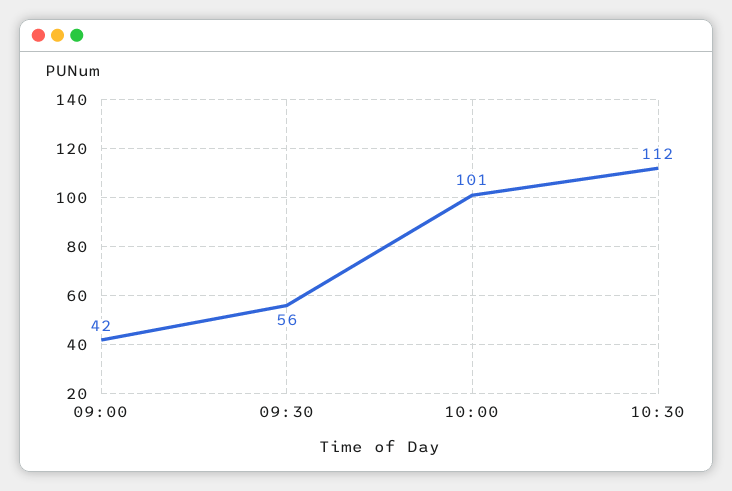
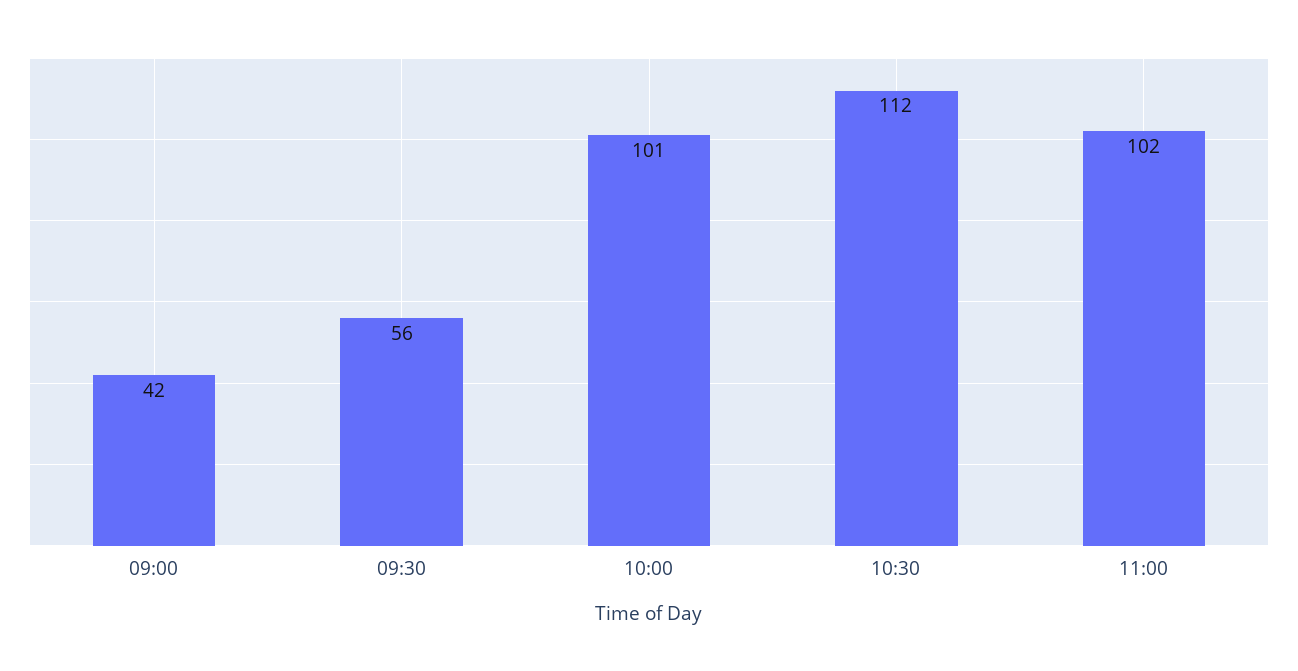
11:00: none -> 102

